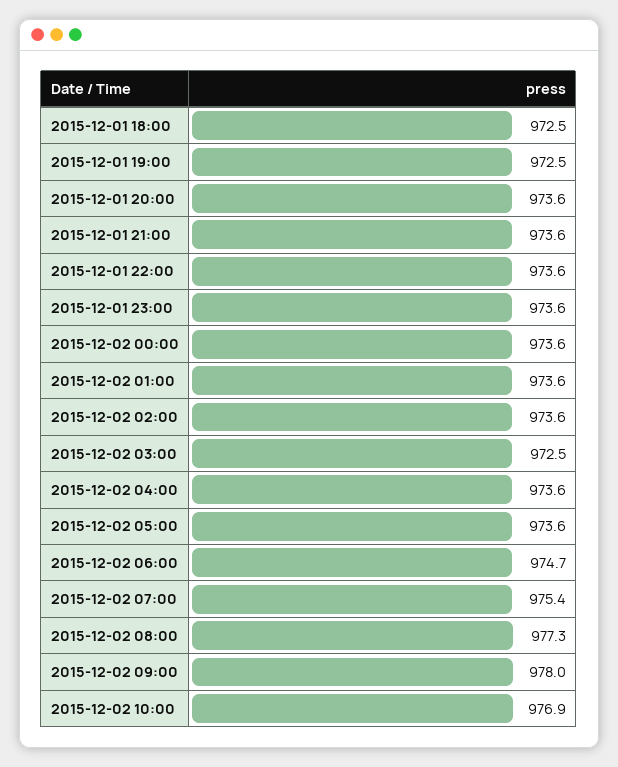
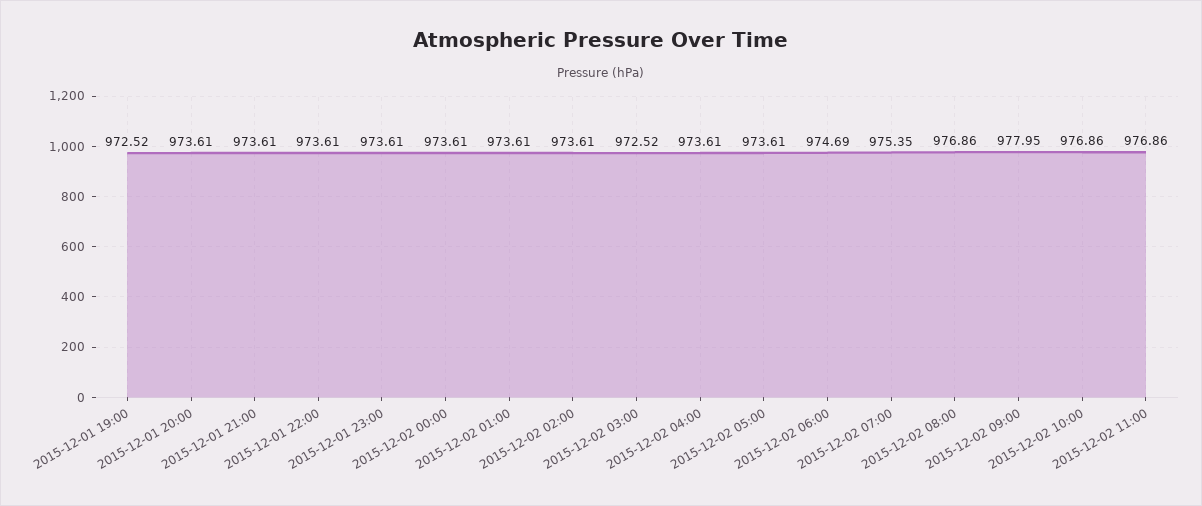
2015-12-01 18:00: 972.5 -> none
2015-12-02 08:00: 977.3 -> 976.86
2015-12-02 11:00: none -> 976.86

